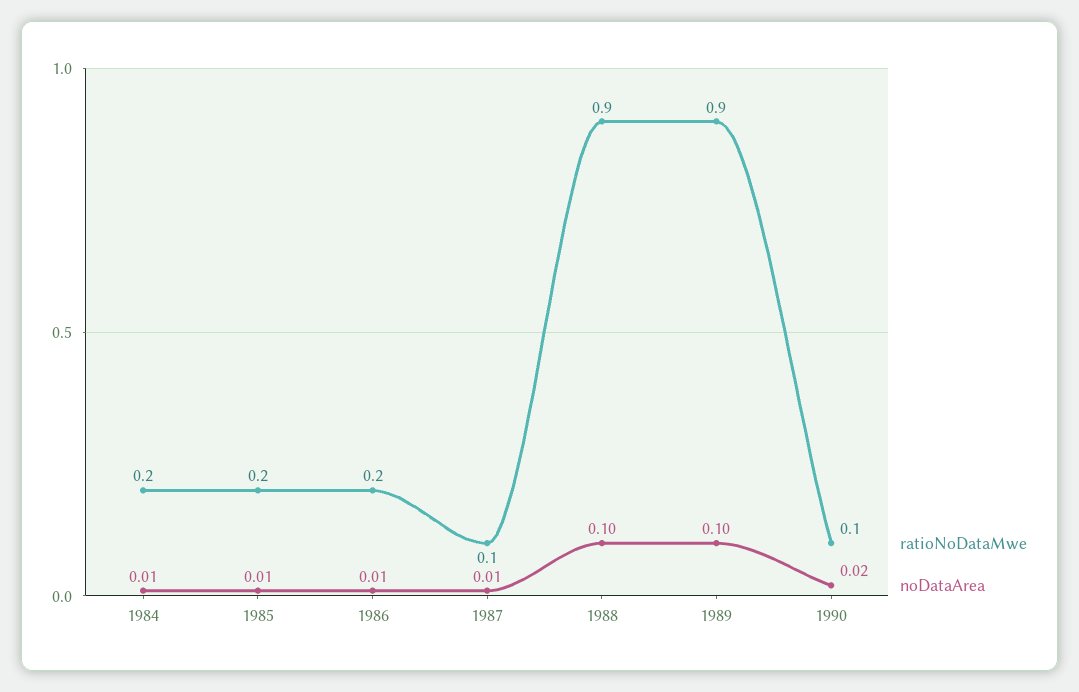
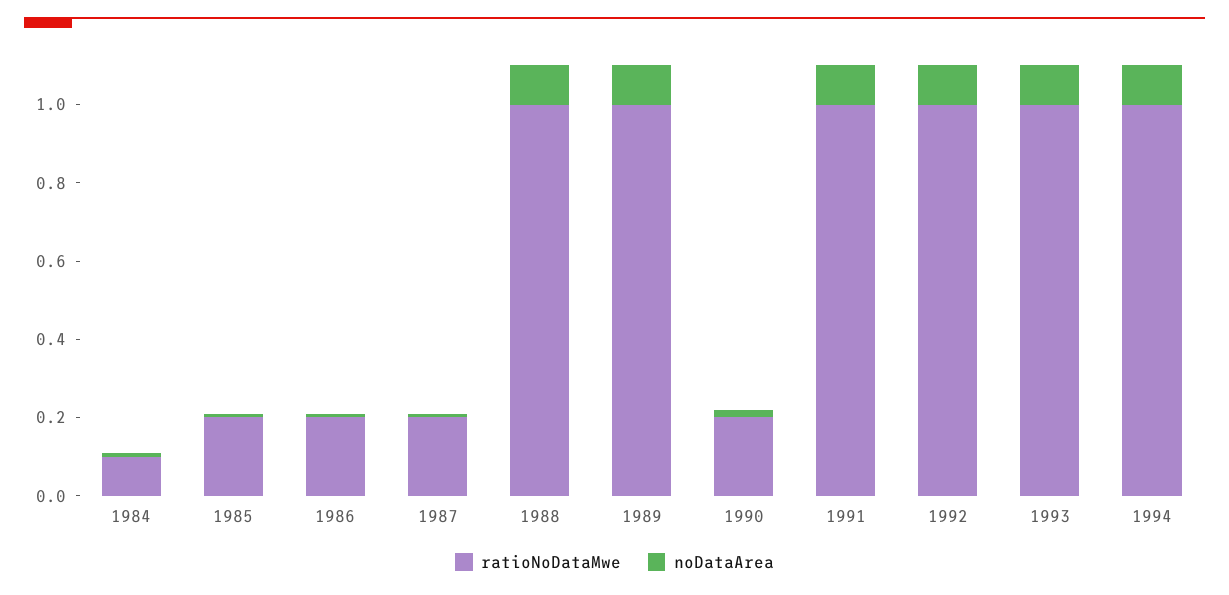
ratioNoDataMwe, 1984: 0.2 -> 0.1
ratioNoDataMwe, 1987: 0.1 -> 0.2
ratioNoDataMwe, 1988: 0.9 -> 1
ratioNoDataMwe, 1989: 0.9 -> 1
ratioNoDataMwe, 1990: 0.1 -> 0.2
ratioNoDataMwe, 1991: none -> 1
noDataArea, 1991: none -> 0.1
ratioNoDataMwe, 1992: none -> 1
noDataArea, 1992: none -> 0.1
ratioNoDataMwe, 1993: none -> 1
noDataArea, 1993: none -> 0.1
ratioNoDataMwe, 1994: none -> 1
noDataArea, 1994: none -> 0.1

